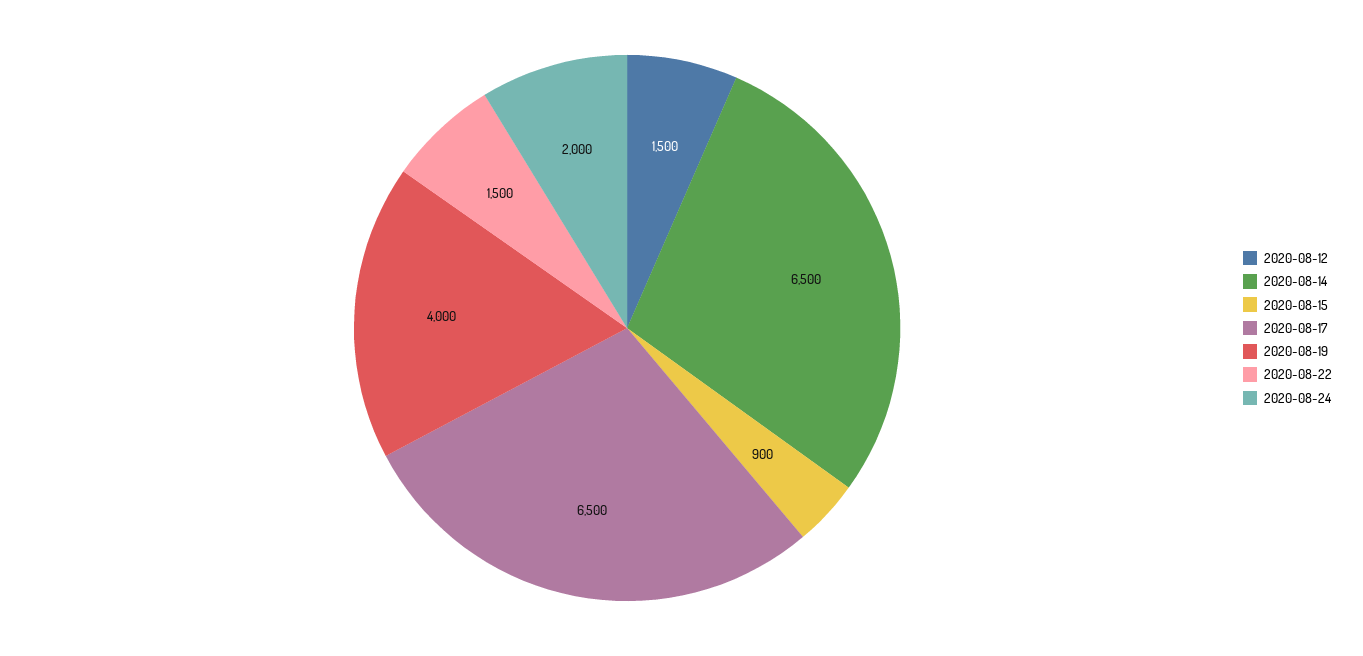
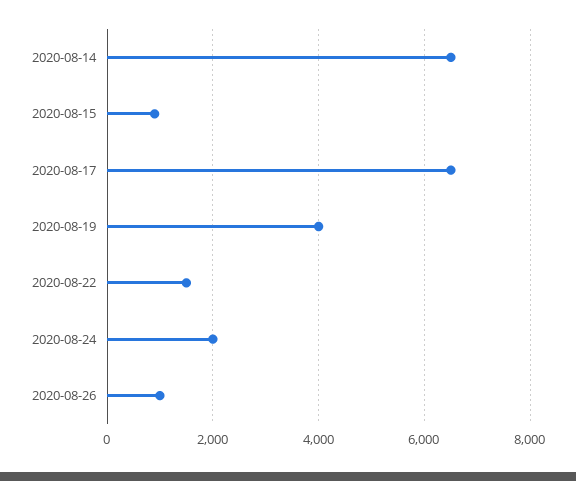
2020-08-12: 1500 -> none
2020-08-26: none -> 1000

